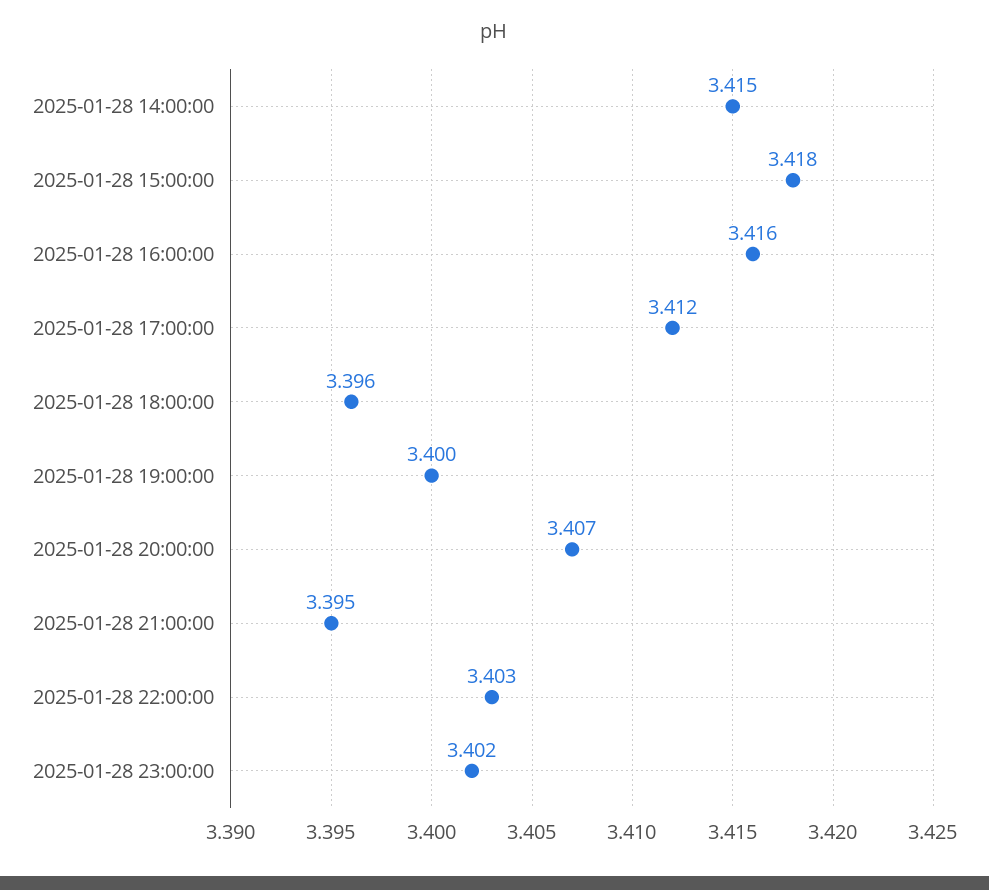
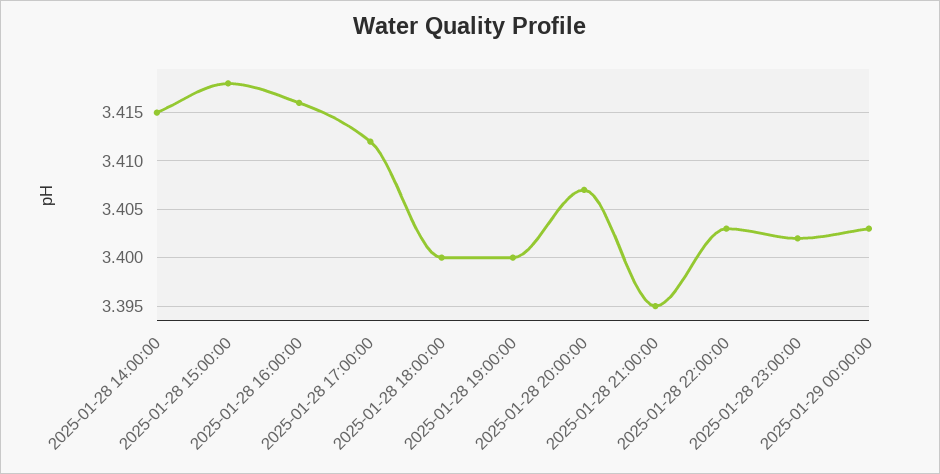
2025-01-28 18:00:00: 3.396 -> 3.4
2025-01-29 00:00:00: none -> 3.403

